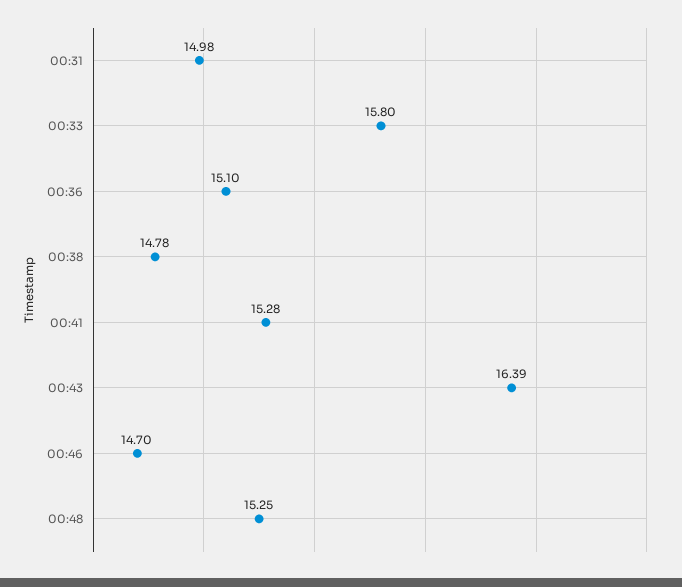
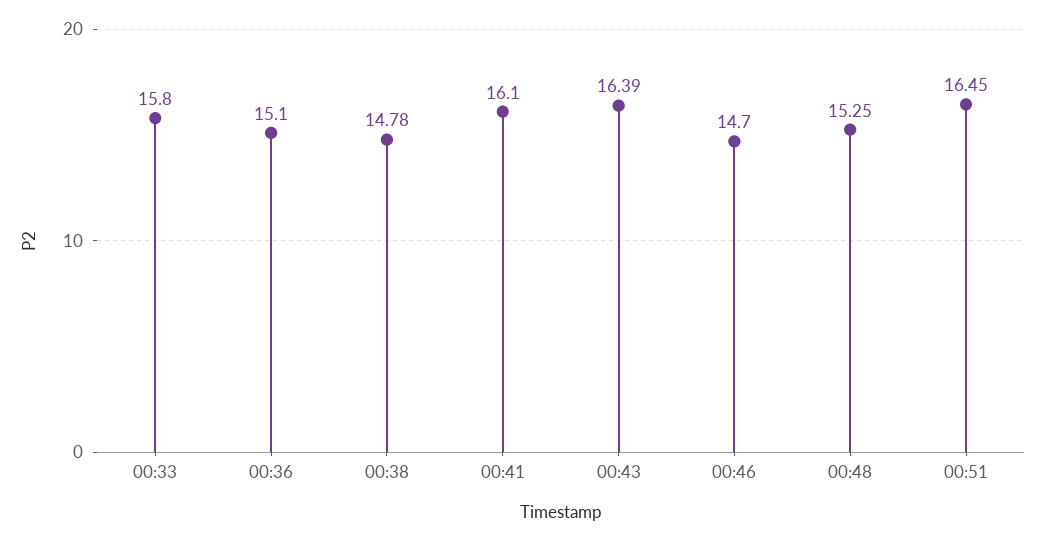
00:31: 14.98 -> none
00:41: 15.28 -> 16.1
00:51: none -> 16.45

